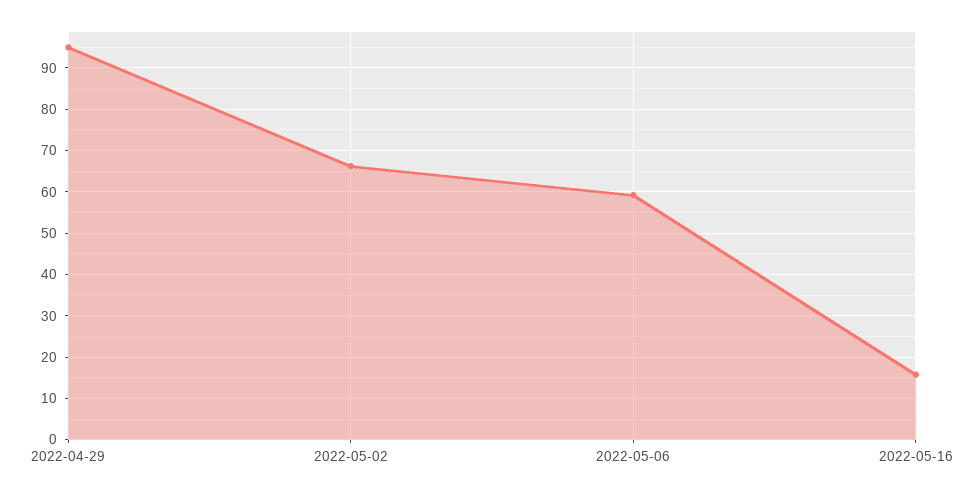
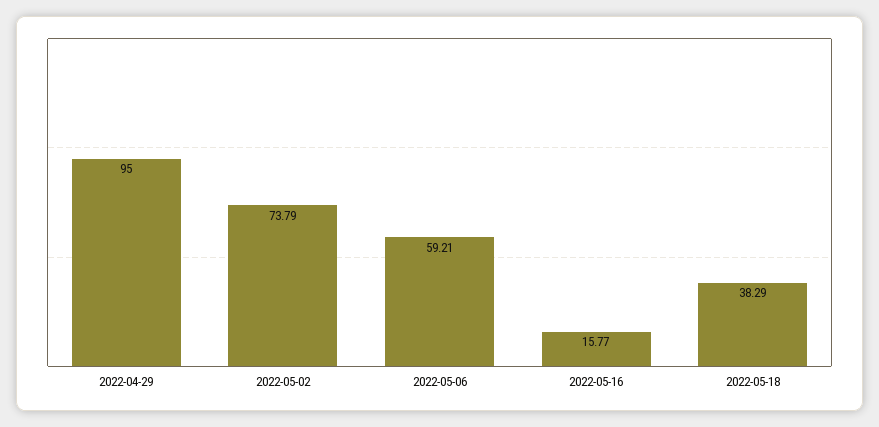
2022-05-02: 66 -> 73.79
2022-05-18: none -> 38.29

